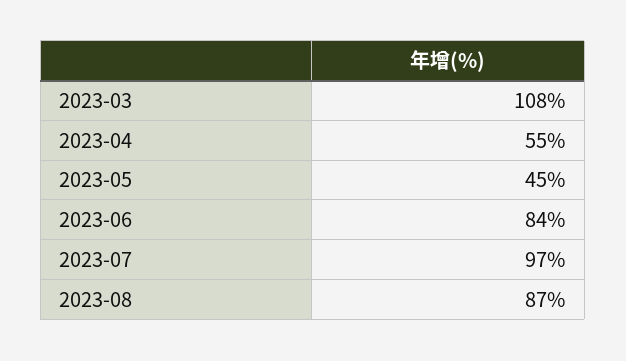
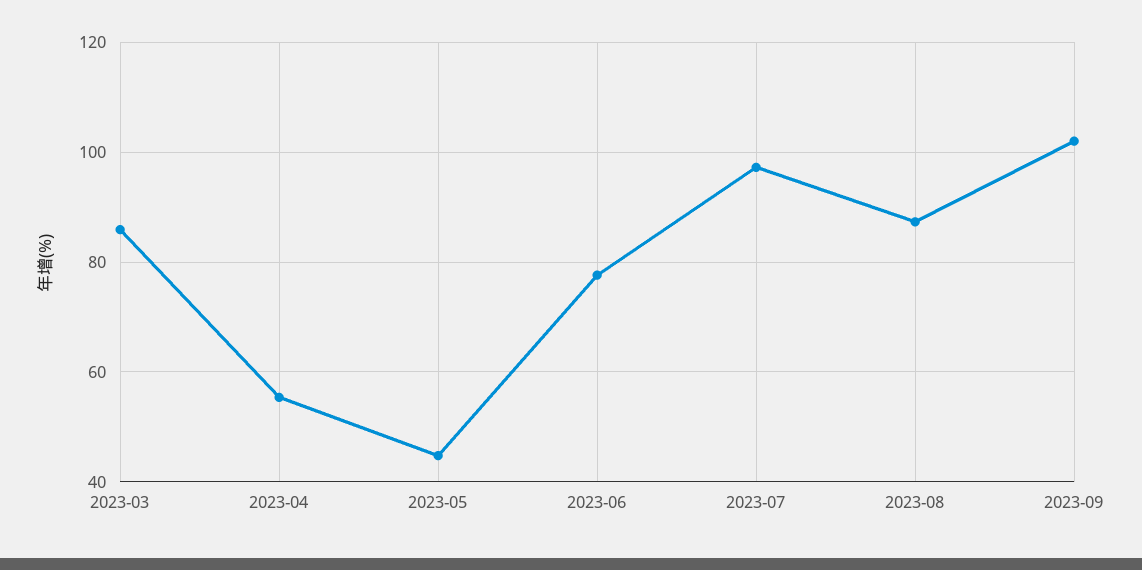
2023-03: 108 -> 86
2023-06: 84 -> 78
2023-09: none -> 102

